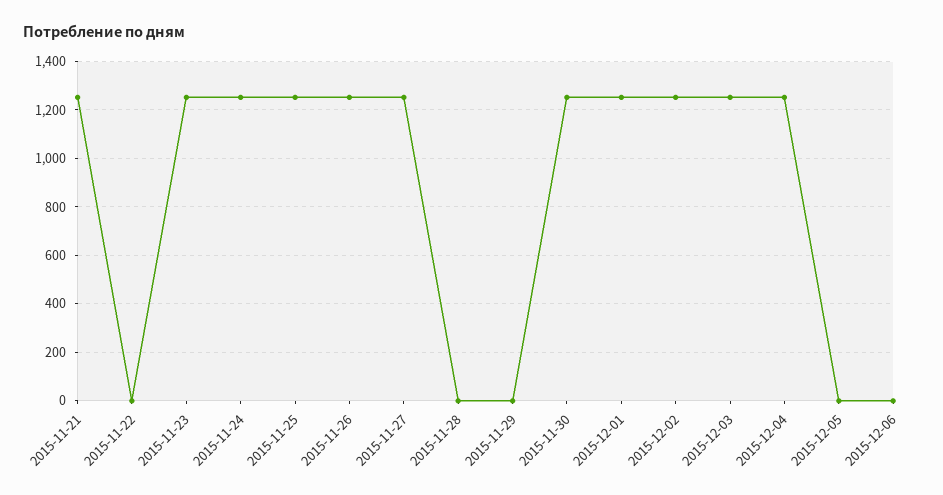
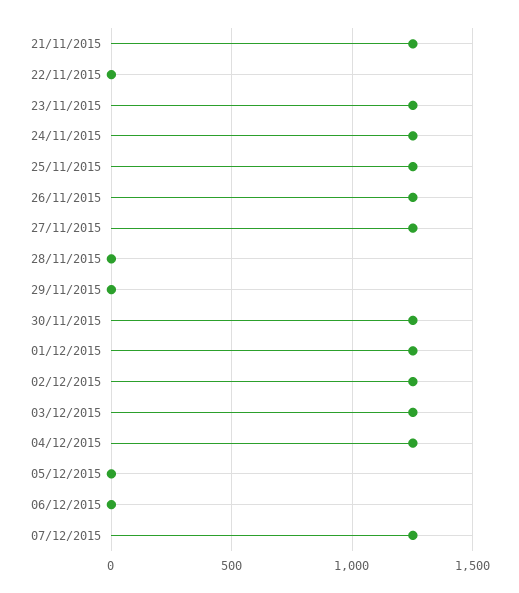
07/12/2015: none -> 1250

